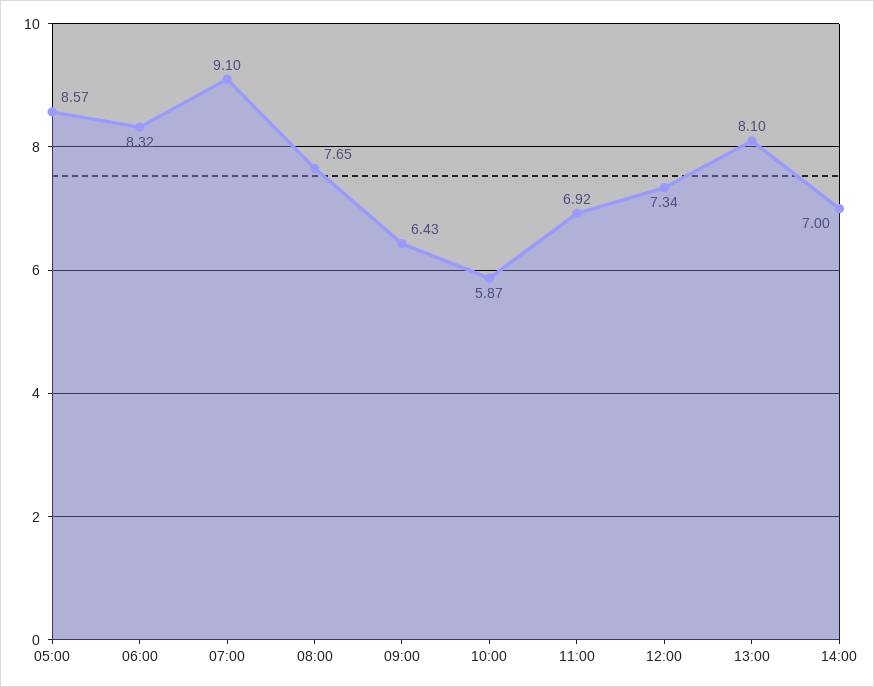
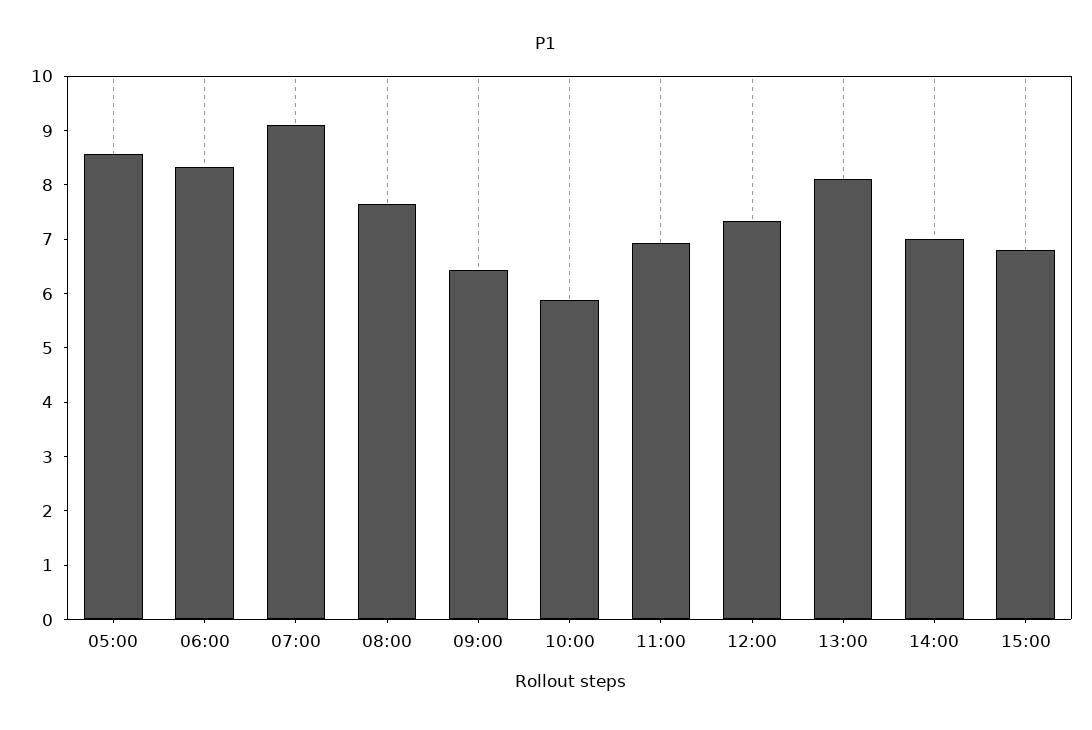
15:00: none -> 6.8

